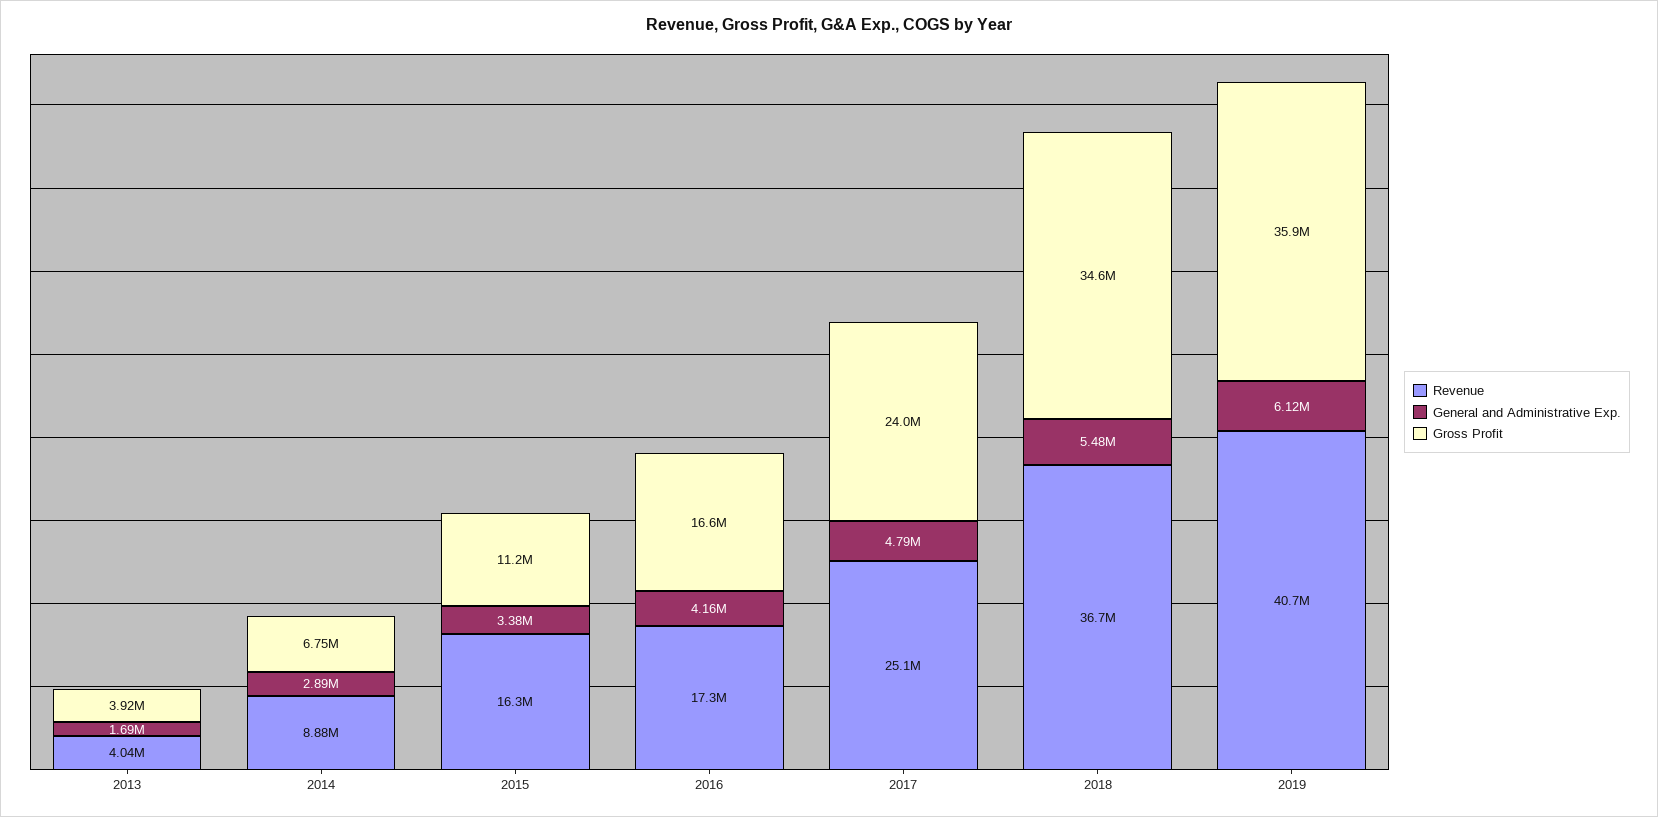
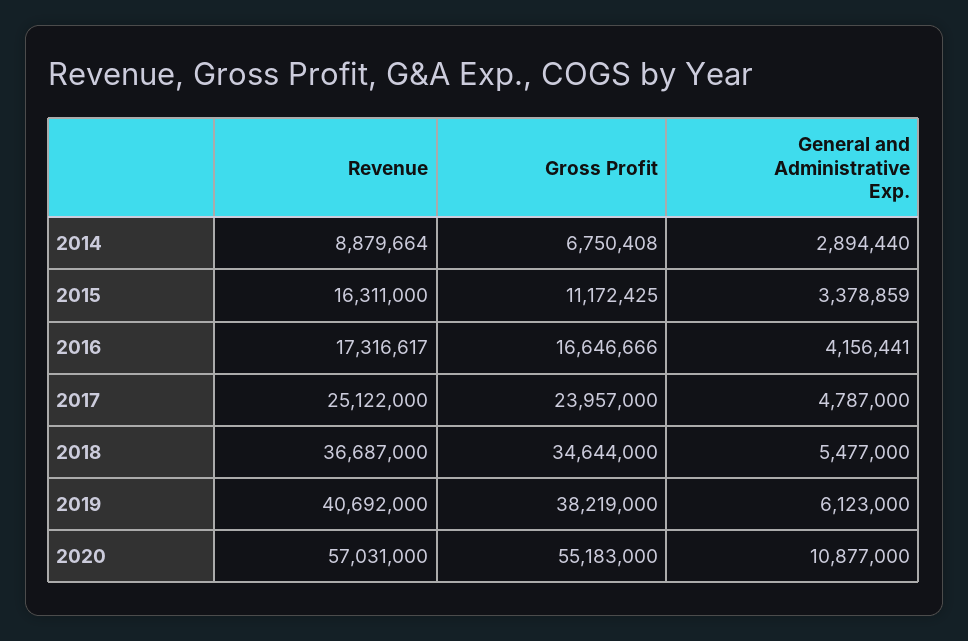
Revenue, 2013: 4040000 -> none
General and Administrative Exp., 2013: 1690000 -> none
Gross Profit, 2013: 3920000 -> none
Gross Profit, 2019: 35900000 -> 38219000
Revenue, 2020: none -> 57031000
Gross Profit, 2020: none -> 55183000
General and Administrative Exp., 2020: none -> 10877000

